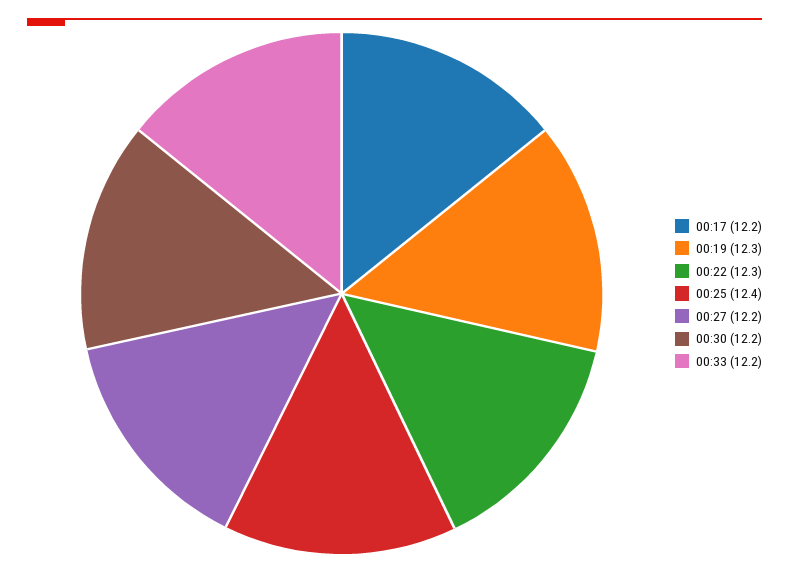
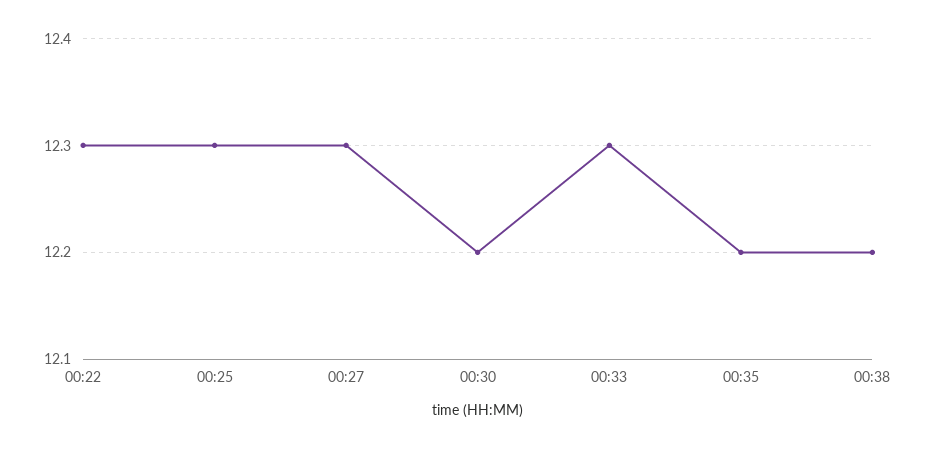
00:17: 12.2 -> none
00:19: 12.3 -> none
00:25: 12.4 -> 12.3
00:27: 12.2 -> 12.3
00:33: 12.2 -> 12.3
00:35: none -> 12.2
00:38: none -> 12.2

